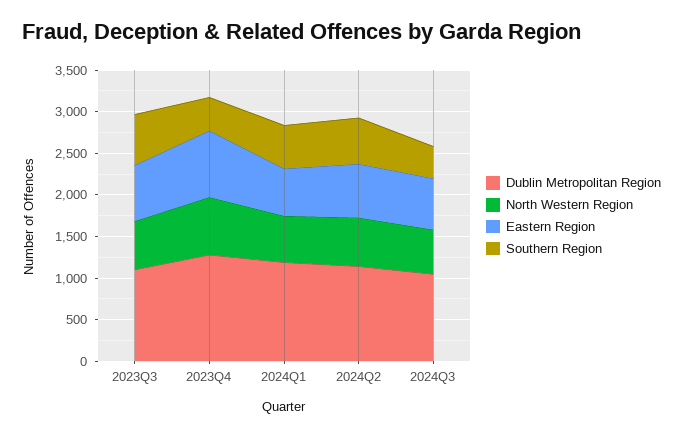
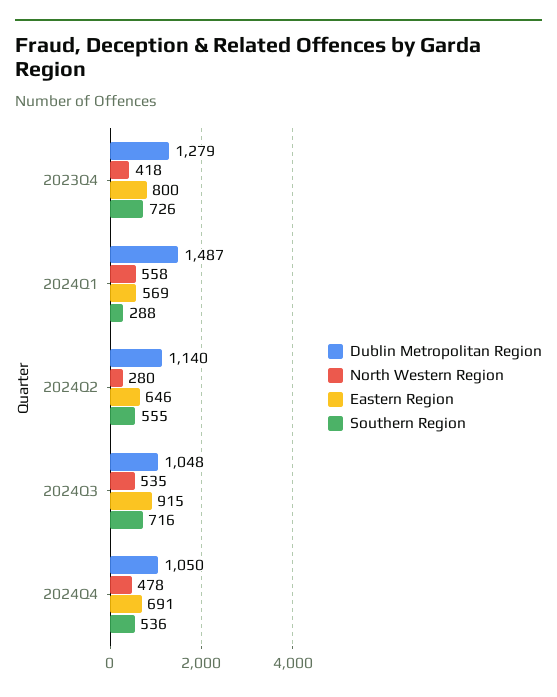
Dublin Metropolitan Region, 2023Q3: 1100 -> none
North Western Region, 2023Q3: 600 -> none
Eastern Region, 2023Q3: 700 -> none
Southern Region, 2023Q3: 600 -> none
North Western Region, 2023Q4: 700 -> 418
Southern Region, 2023Q4: 400 -> 726
Dublin Metropolitan Region, 2024Q1: 1200 -> 1487
Southern Region, 2024Q1: 500 -> 288
North Western Region, 2024Q2: 600 -> 280
Eastern Region, 2024Q3: 600 -> 915
Southern Region, 2024Q3: 400 -> 716
Dublin Metropolitan Region, 2024Q4: none -> 1050
North Western Region, 2024Q4: none -> 478
Eastern Region, 2024Q4: none -> 691
Southern Region, 2024Q4: none -> 536

